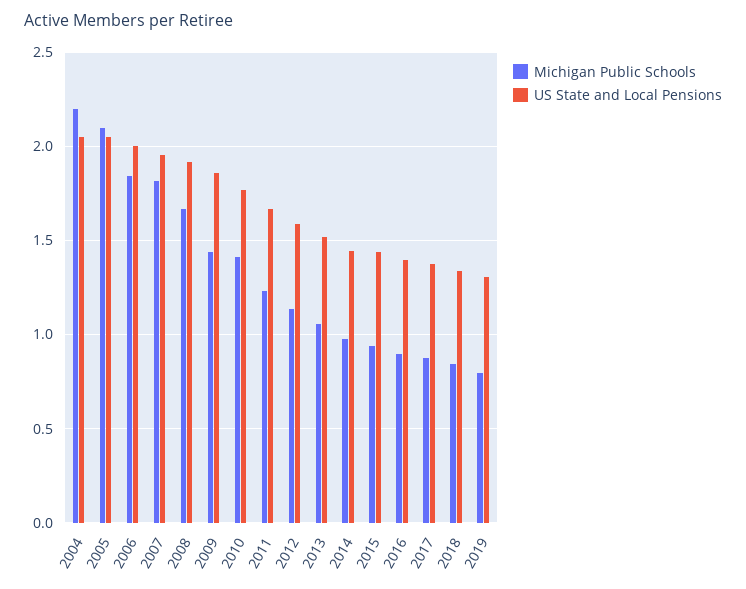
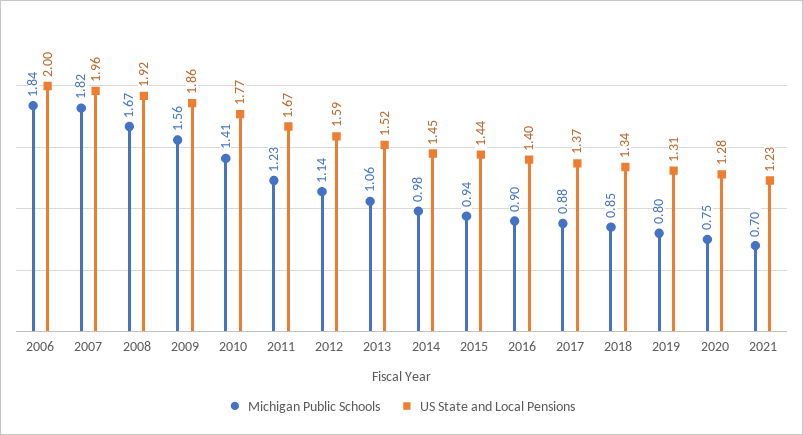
Michigan Public Schools, 2004: 2.2 -> none
US State and Local Pensions, 2004: 2.05 -> none
Michigan Public Schools, 2005: 2.1 -> none
US State and Local Pensions, 2005: 2.05 -> none
Michigan Public Schools, 2009: 1.45 -> 1.56
Michigan Public Schools, 2020: none -> 0.75
US State and Local Pensions, 2020: none -> 1.28
Michigan Public Schools, 2021: none -> 0.7
US State and Local Pensions, 2021: none -> 1.23

